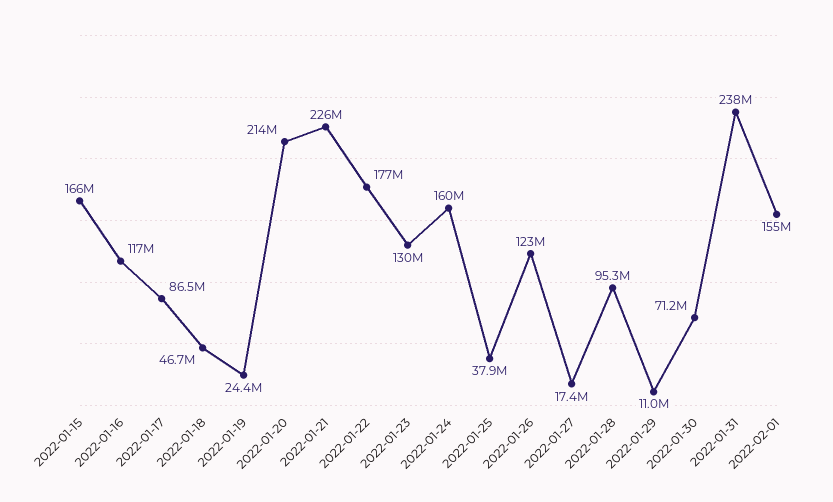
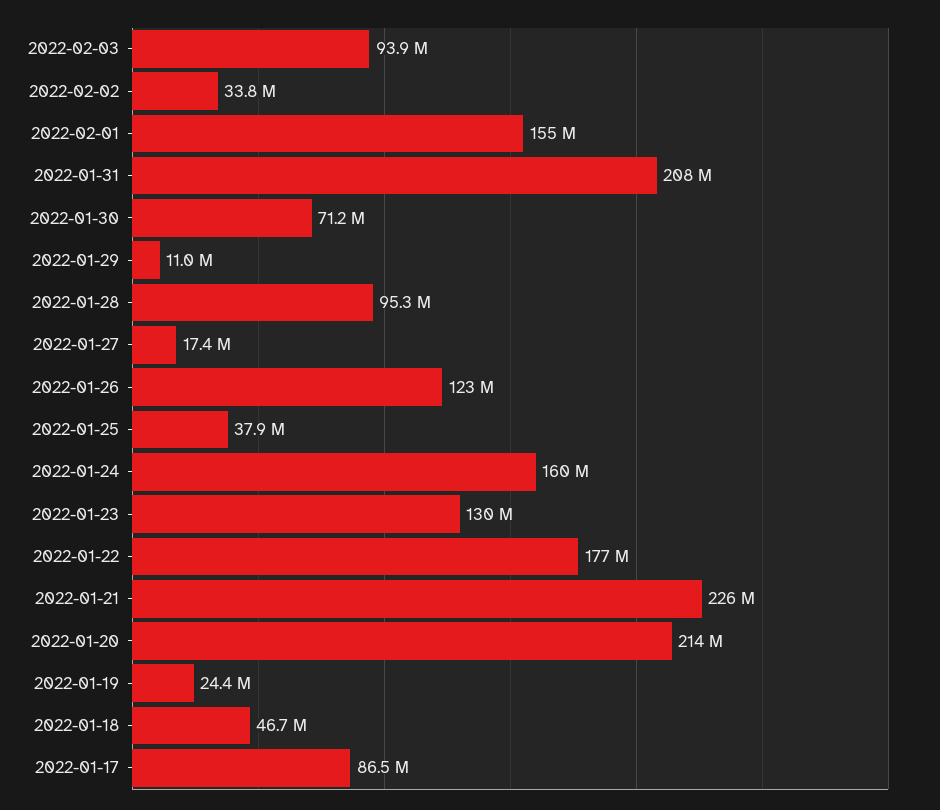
2022-01-15: 166000000 -> none
2022-01-16: 117000000 -> none
2022-01-31: 238000000 -> 208000000
2022-02-03: none -> 93900000
2022-02-02: none -> 33800000

